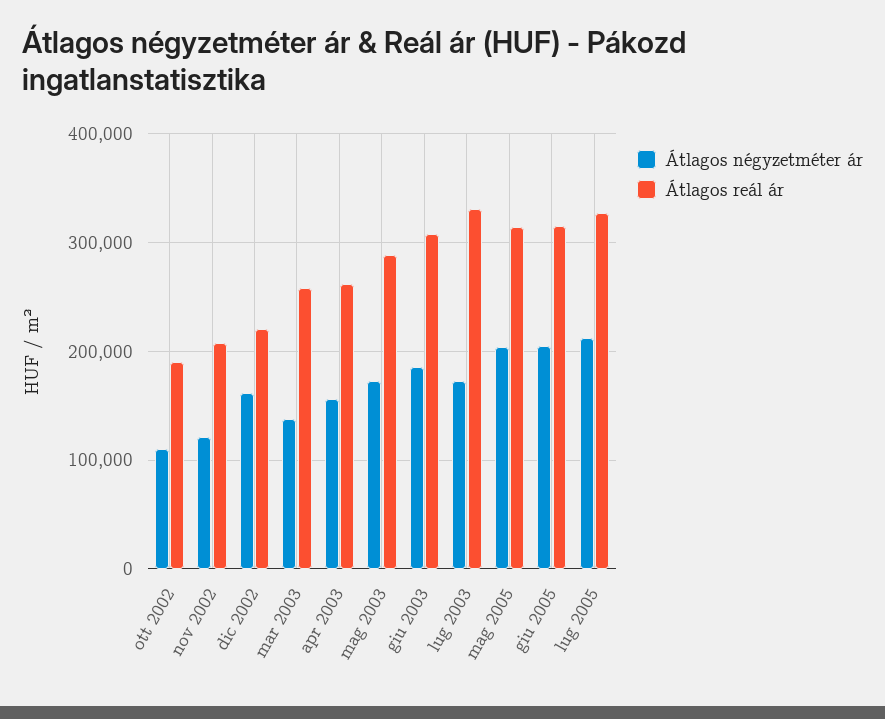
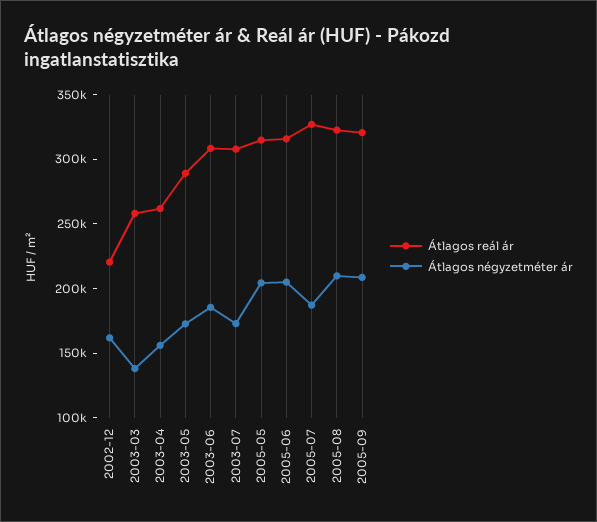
Átlagos négyzetméter ár, ott 2002: 110000 -> none
Átlagos reál ár, ott 2002: 190000 -> none
Átlagos négyzetméter ár, nov 2002: 120000 -> none
Átlagos reál ár, nov 2002: 210000 -> none
Átlagos reál ár, lug 2003: 330000 -> 310000
Átlagos négyzetméter ár, lug 2005: 210000 -> 190000
Átlagos reál ár, 2005-08: none -> 320000
Átlagos négyzetméter ár, 2005-08: none -> 210000
Átlagos reál ár, 2005-09: none -> 320000
Átlagos négyzetméter ár, 2005-09: none -> 210000

